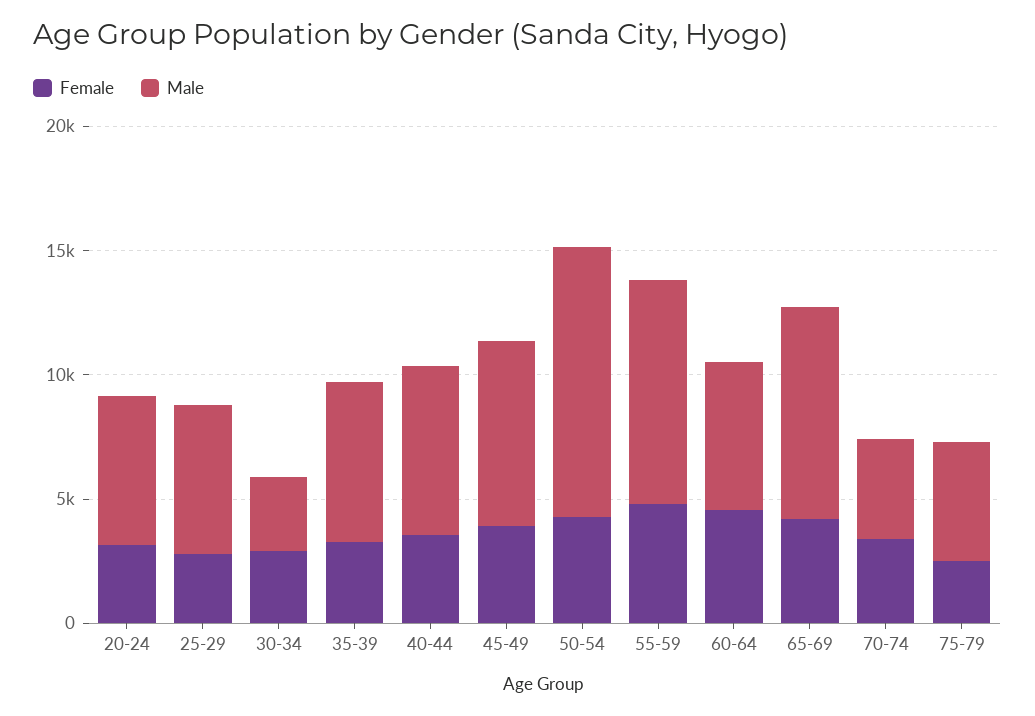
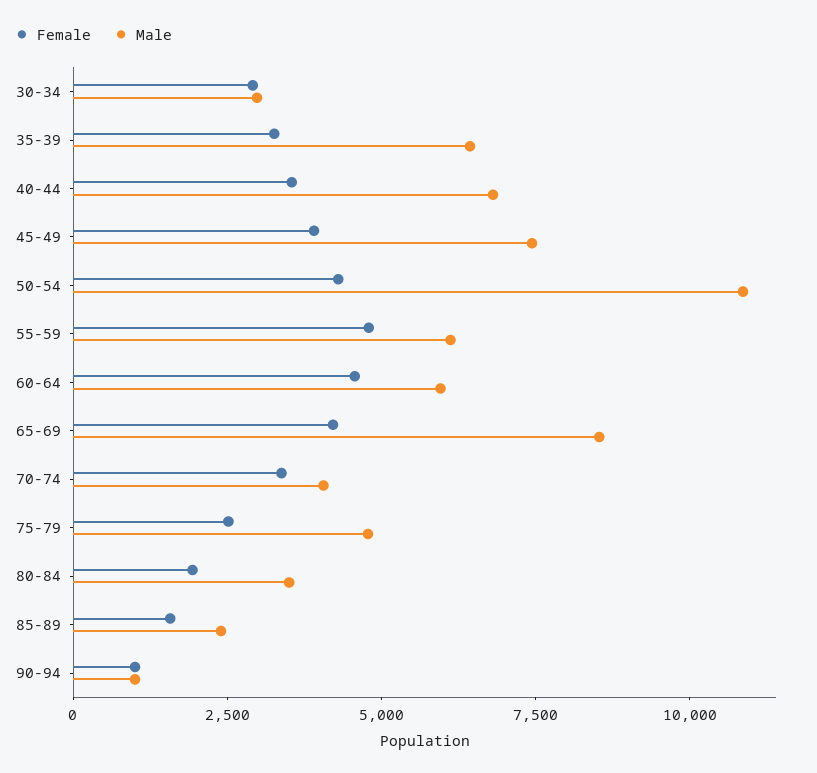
Female, 20-24: 3000 -> none
Male, 20-24: 6000 -> none
Female, 25-29: 3000 -> none
Male, 25-29: 6000 -> none
Male, 55-59: 9000 -> 6000
Female, 80-84: none -> 2000
Male, 80-84: none -> 3500
Female, 85-89: none -> 1500
Male, 85-89: none -> 2500
Female, 90-94: none -> 1000
Male, 90-94: none -> 1000

